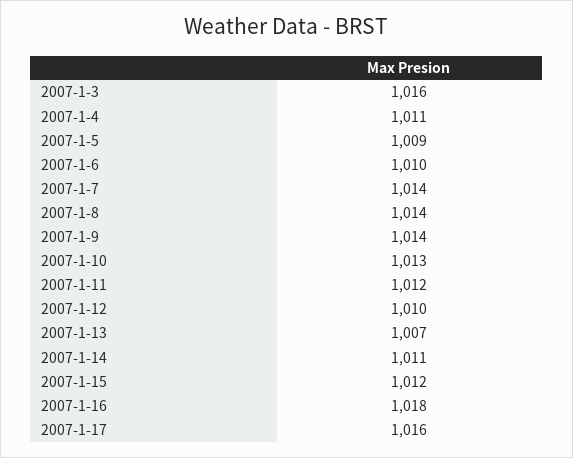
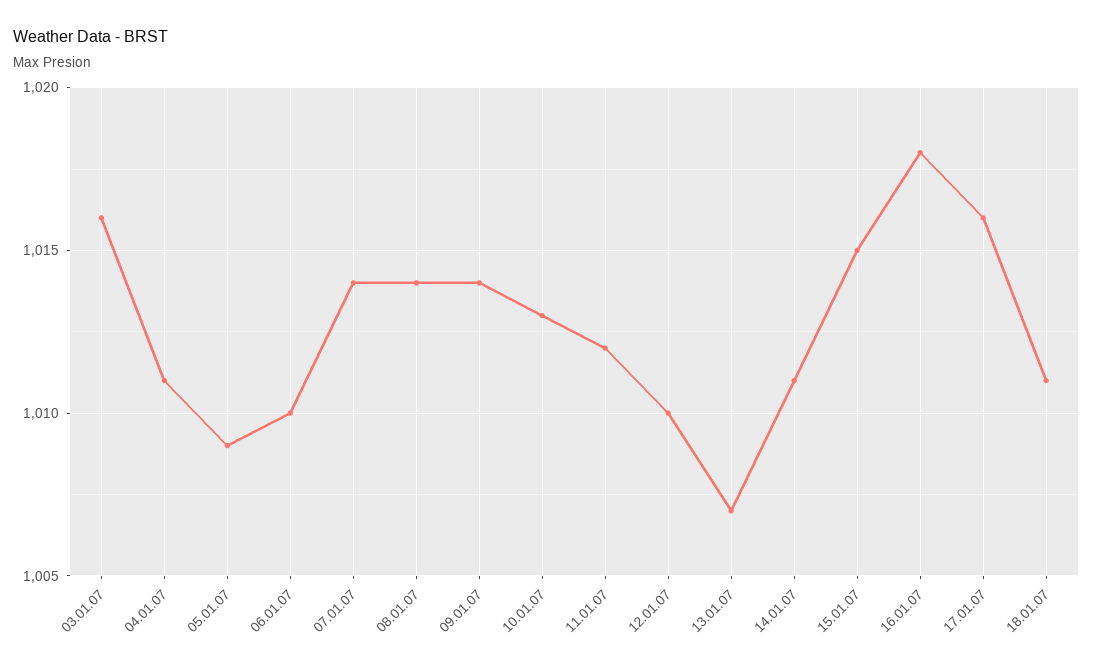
2007-1-15: 1012 -> 1015
18.01.07: none -> 1011

